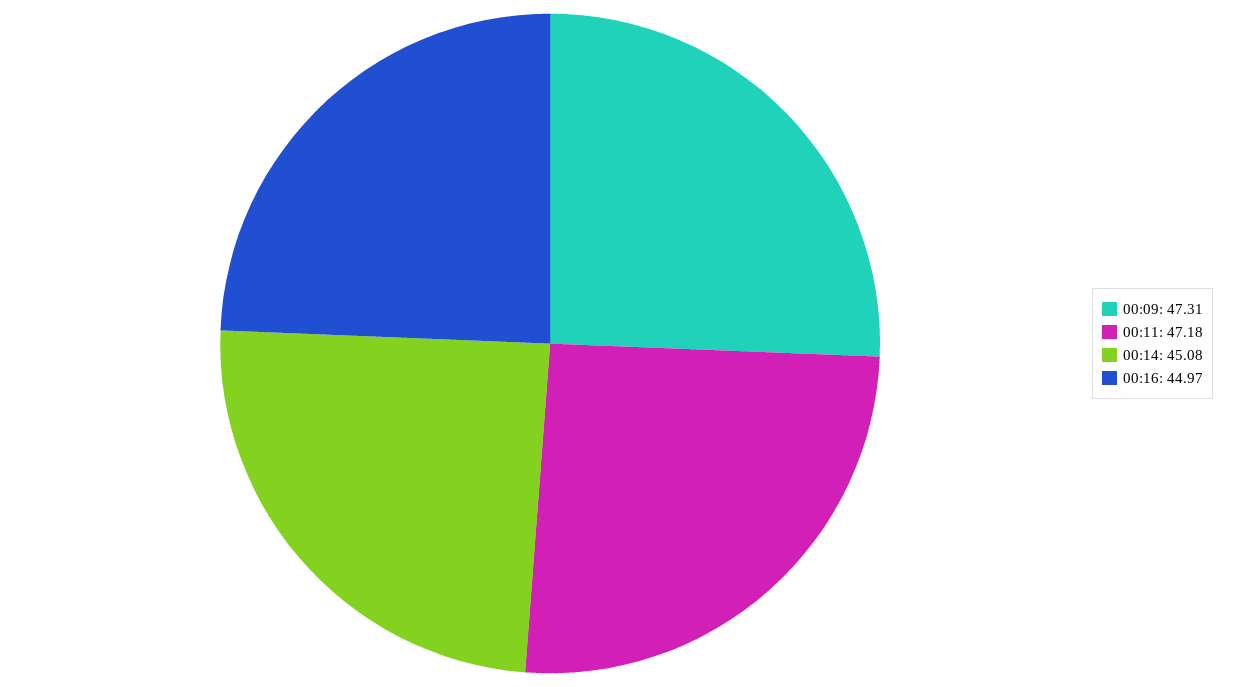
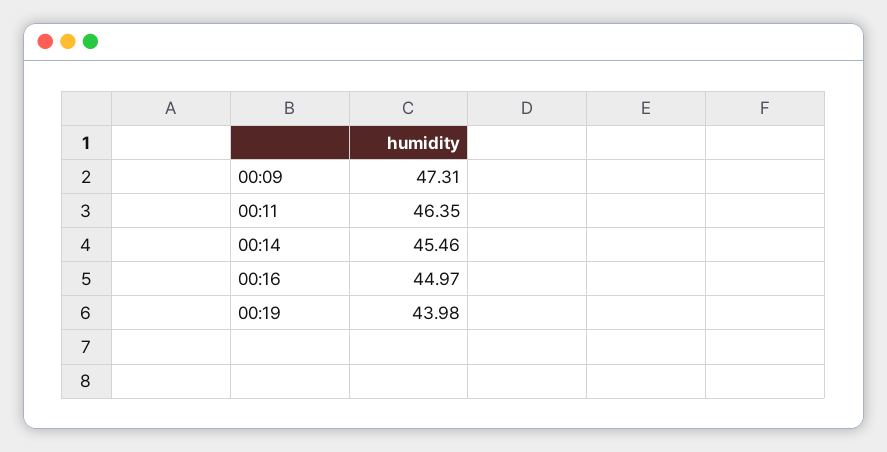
00:11: 47.18 -> 46.35
00:14: 45.08 -> 45.46
00:19: none -> 43.98

